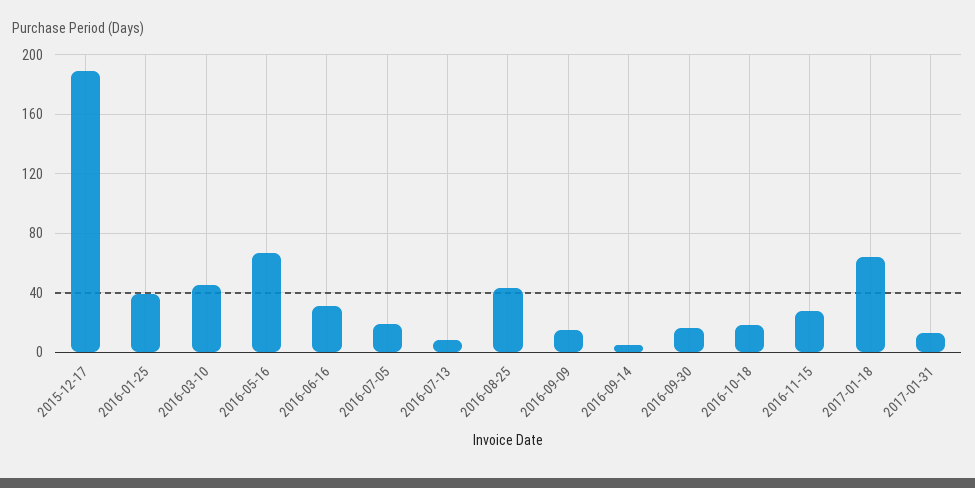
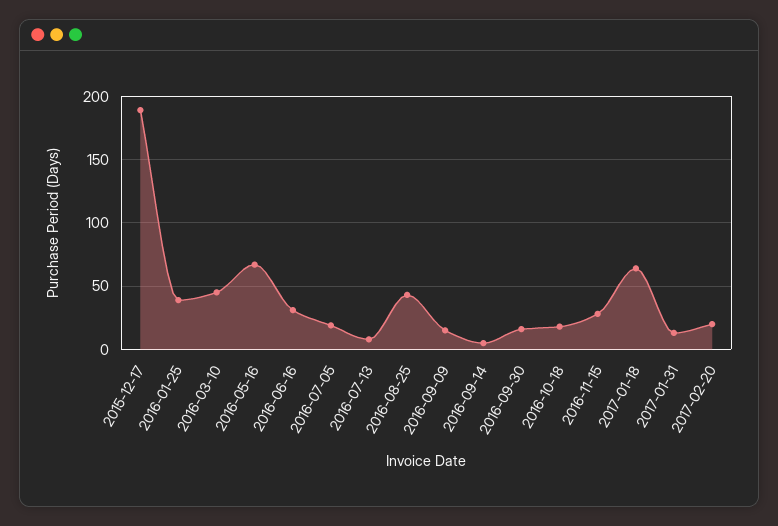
2017-02-20: none -> 20

